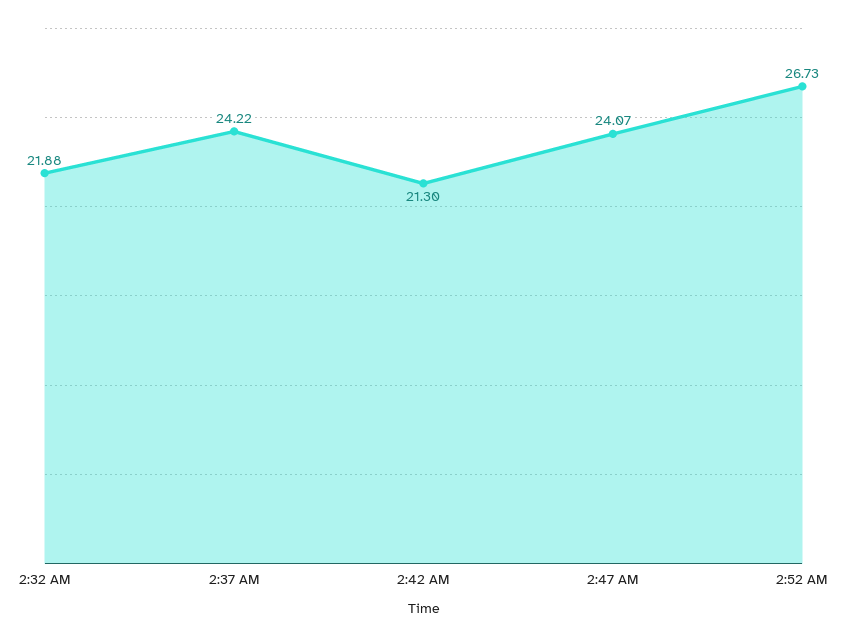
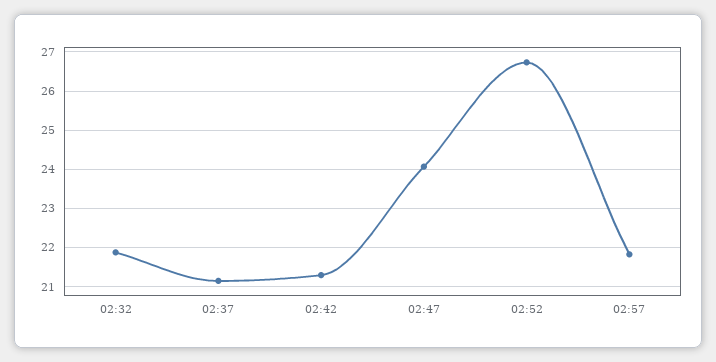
2:37 AM: 24.22 -> 21.2
02:57: none -> 21.8

